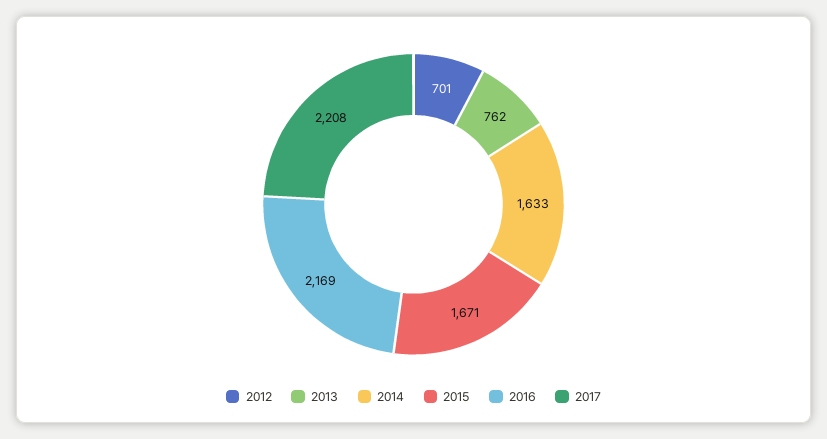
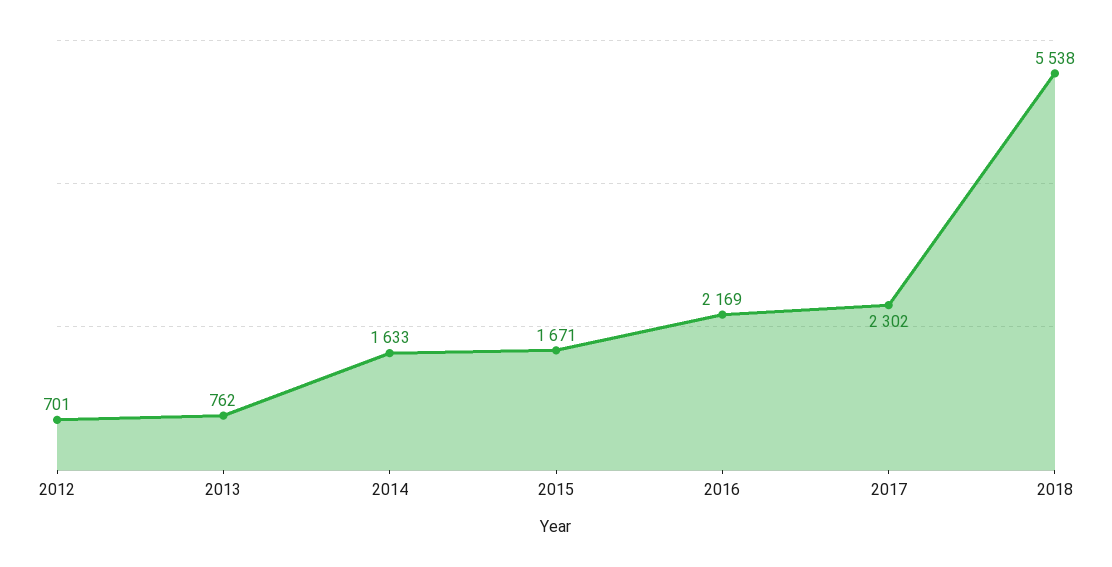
2017: 2208 -> 2302
2018: none -> 5538

